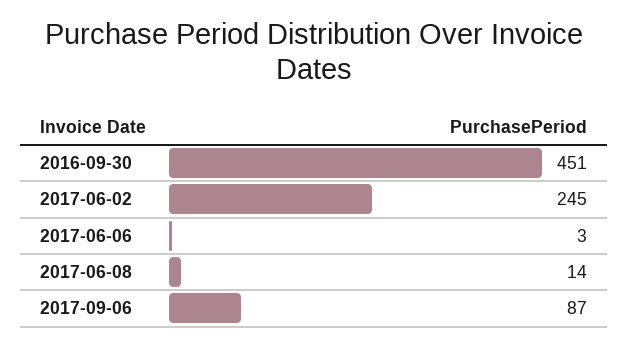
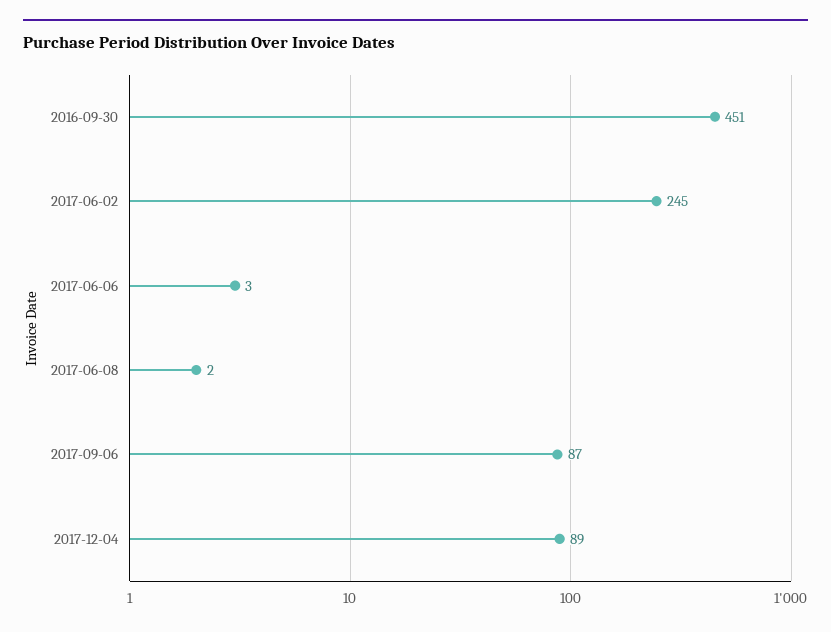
2017-06-08: 14 -> 2
2017-12-04: none -> 89

